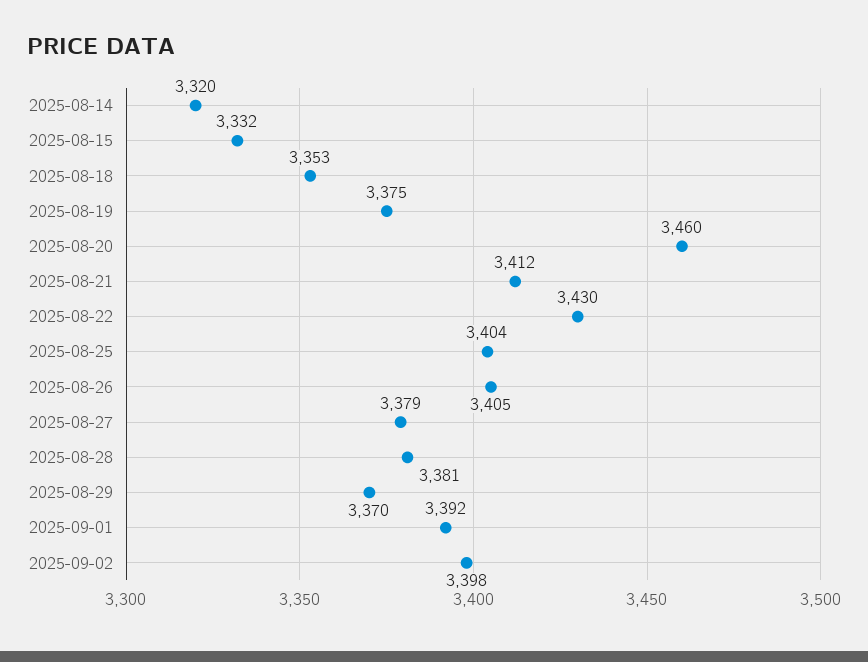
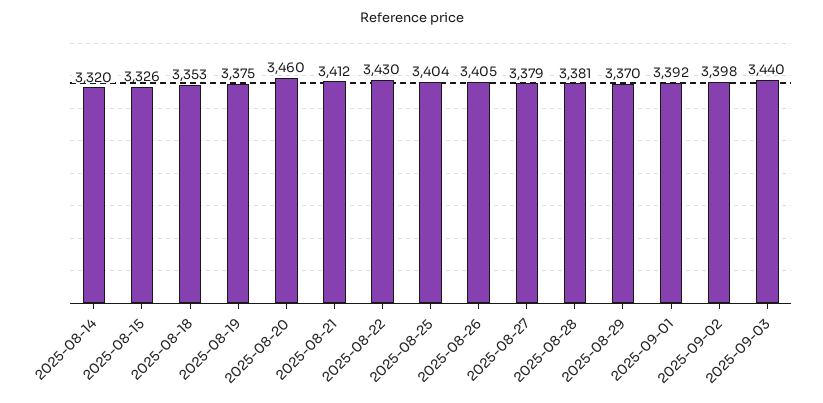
2025-08-15: 3332 -> 3326
2025-09-03: none -> 3440

